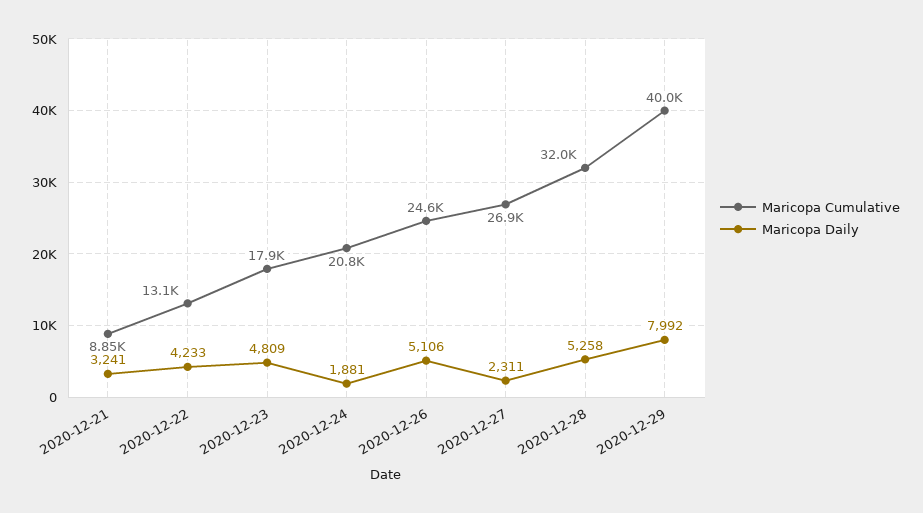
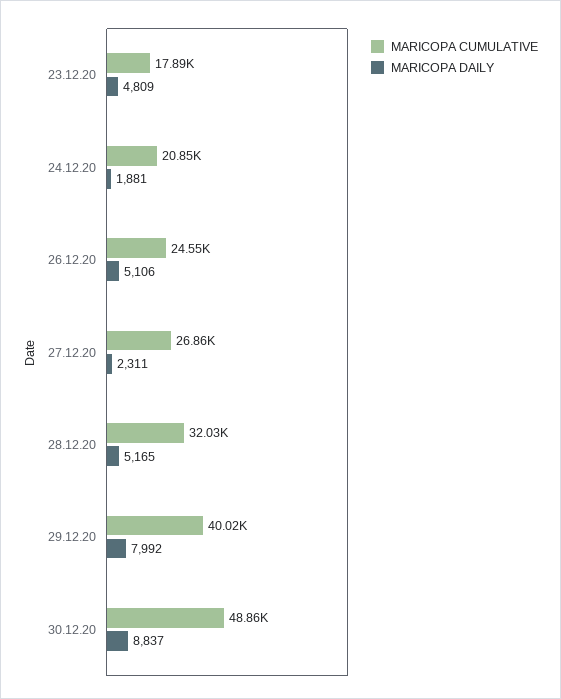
Maricopa Cumulative, 2020-12-21: 8850 -> none
Maricopa Daily, 2020-12-21: 3241 -> none
Maricopa Cumulative, 2020-12-22: 13100 -> none
Maricopa Daily, 2020-12-22: 4233 -> none
Maricopa Daily, 2020-12-28: 5258 -> 5165
Maricopa Cumulative, 30.12.20: none -> 48860
Maricopa Daily, 30.12.20: none -> 8837

